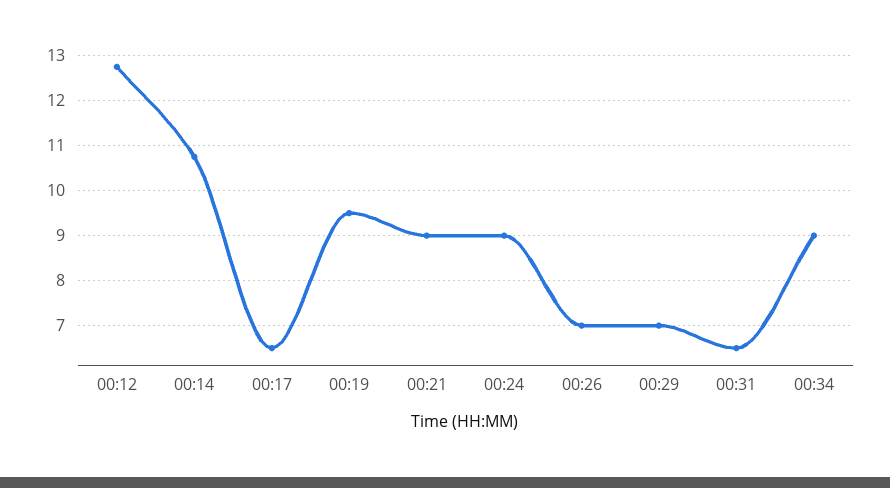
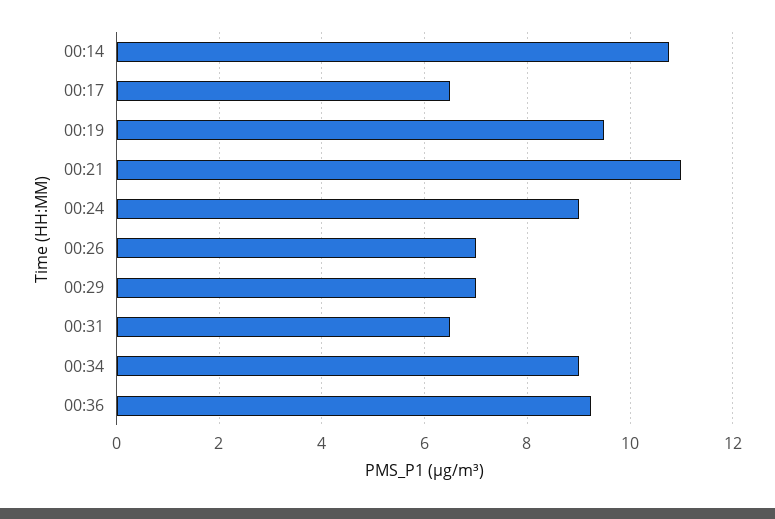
00:12: 12.8 -> none
00:21: 9 -> 11
00:36: none -> 9.2

